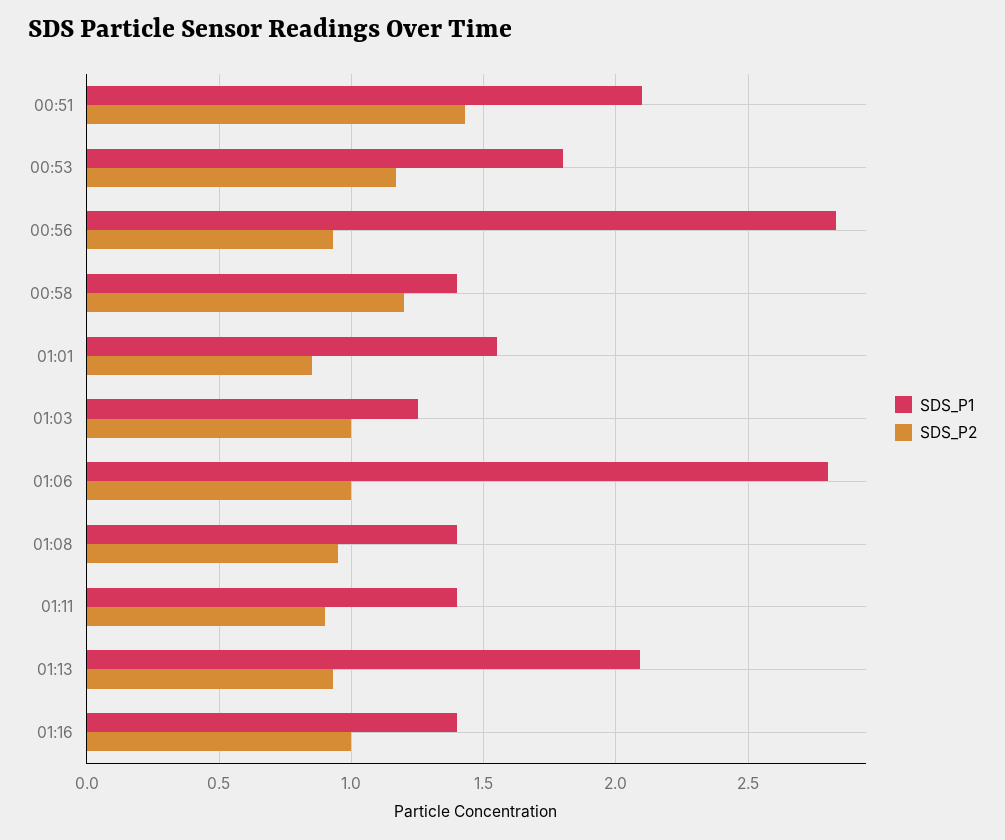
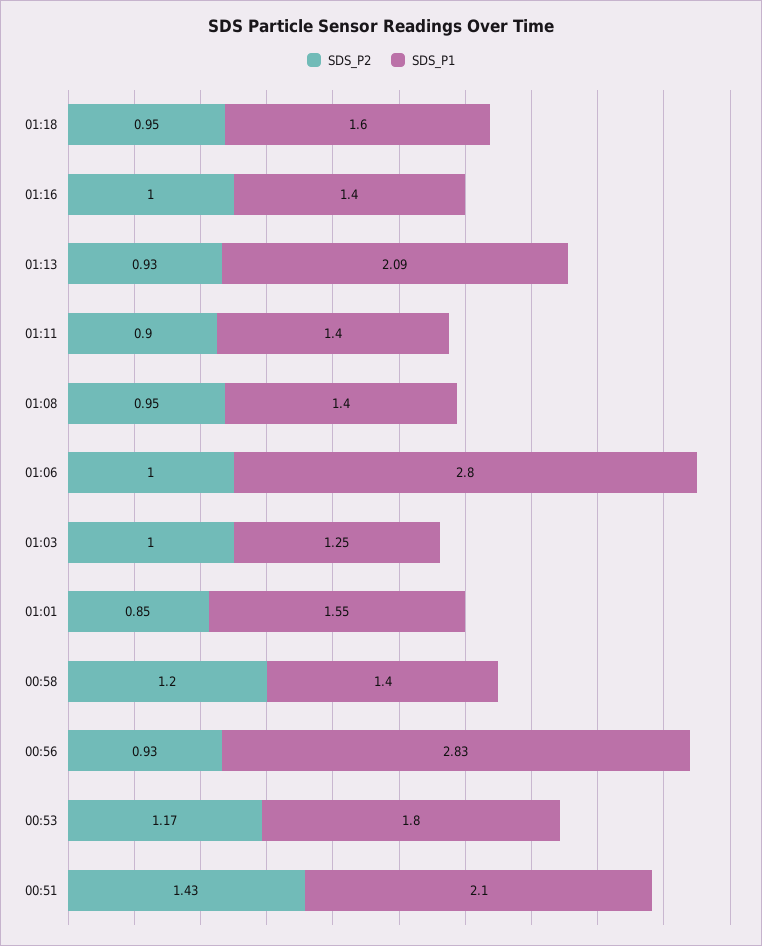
SDS_P2, 01:18: none -> 0.95
SDS_P1, 01:18: none -> 1.6

